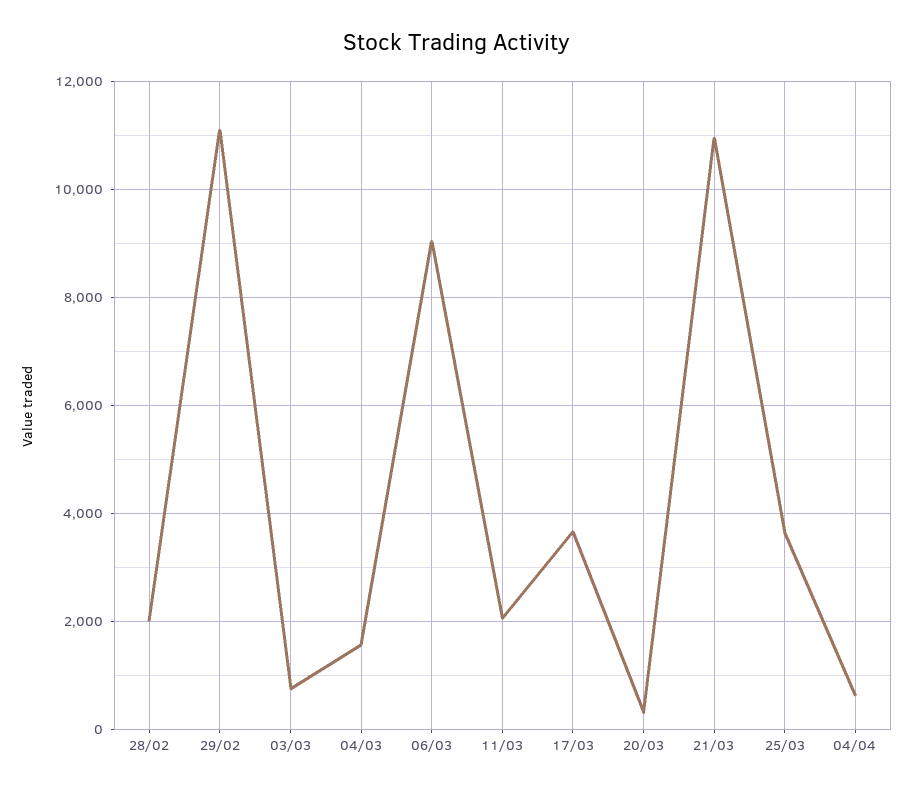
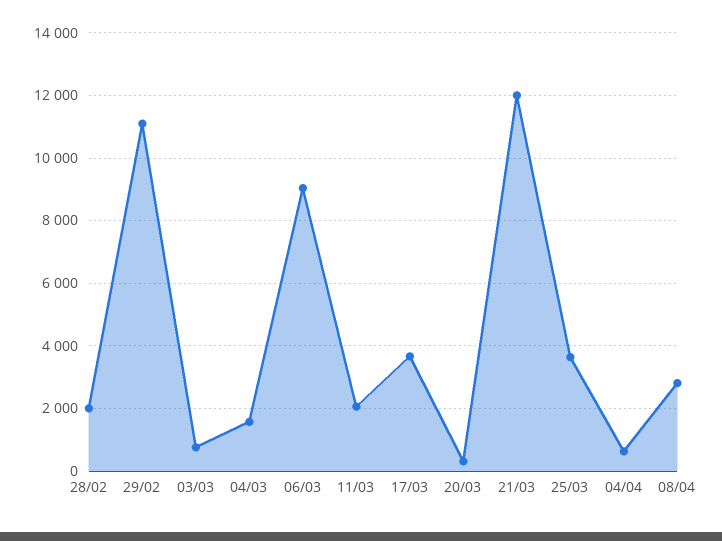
21/03: 11000 -> 12000
08/04: none -> 2800

